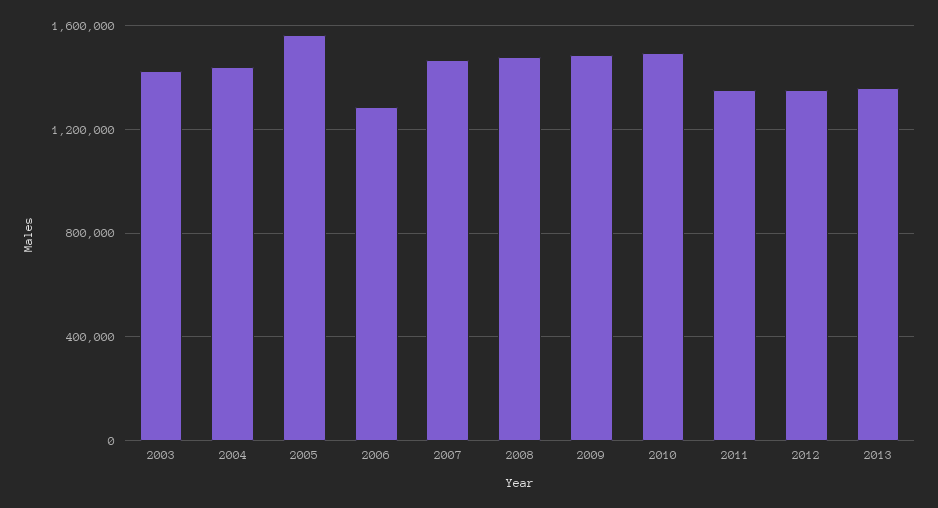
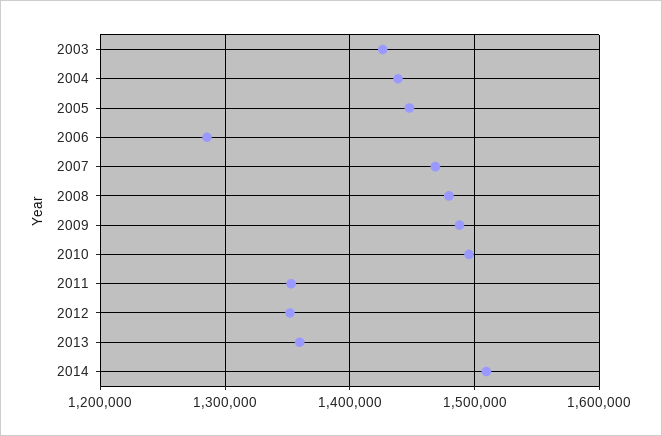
2005: 1550000 -> 1450000
2014: none -> 1510000

